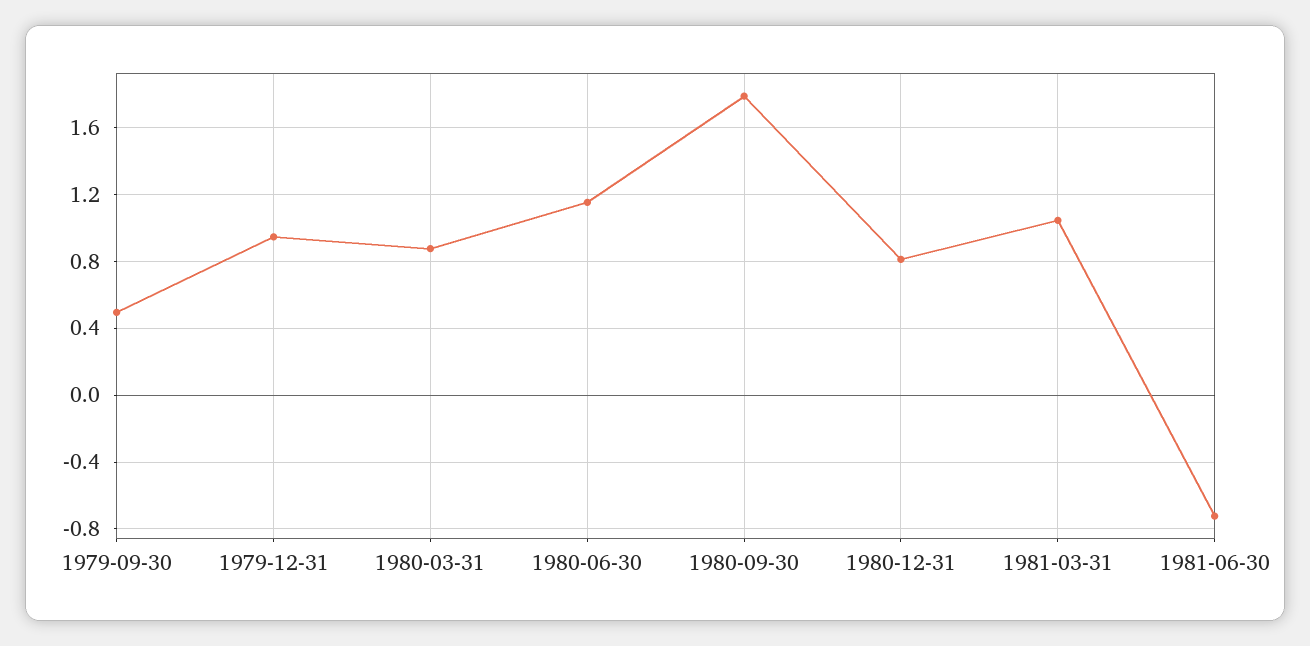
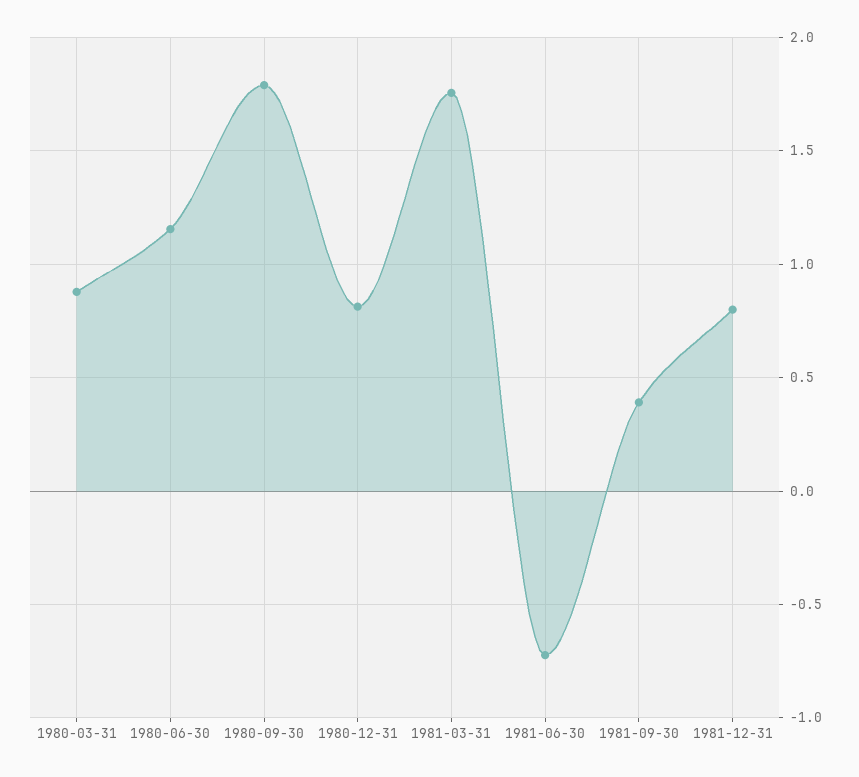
1979-09-30: 0.5 -> none
1979-12-31: 0.95 -> none
1981-03-31: 1.05 -> 1.75
1981-09-30: none -> 0.4
1981-12-31: none -> 0.8

